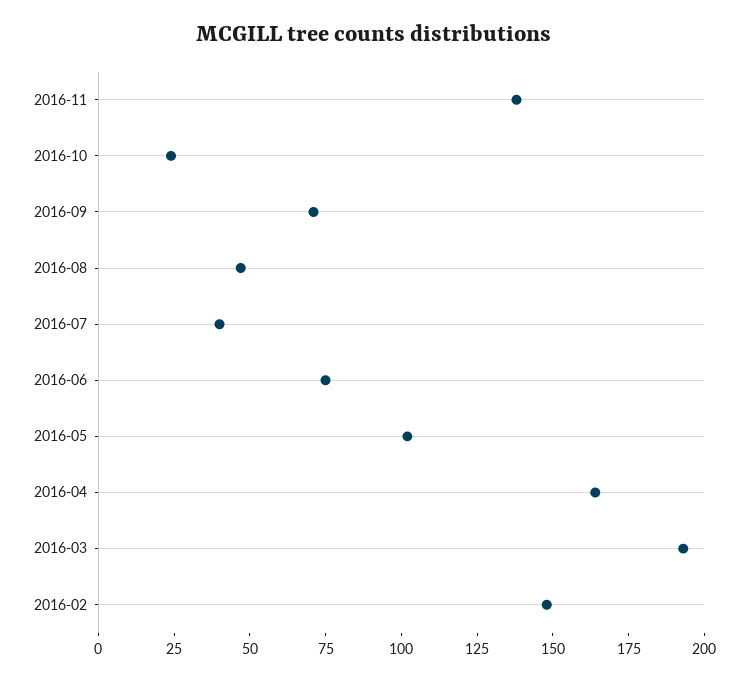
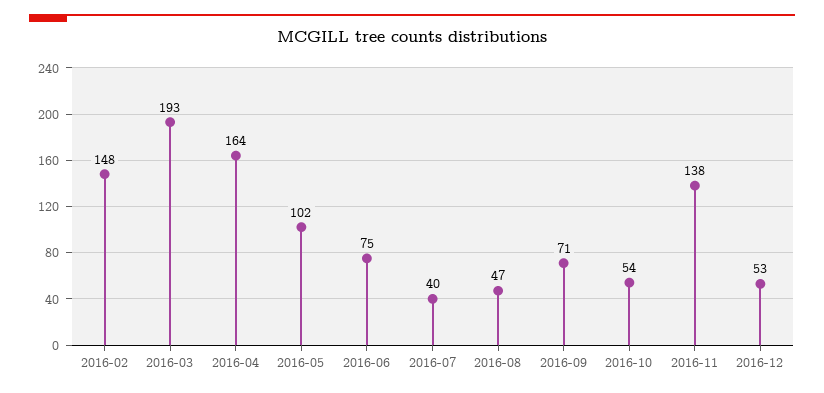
2016-10: 25 -> 54
2016-12: none -> 53

